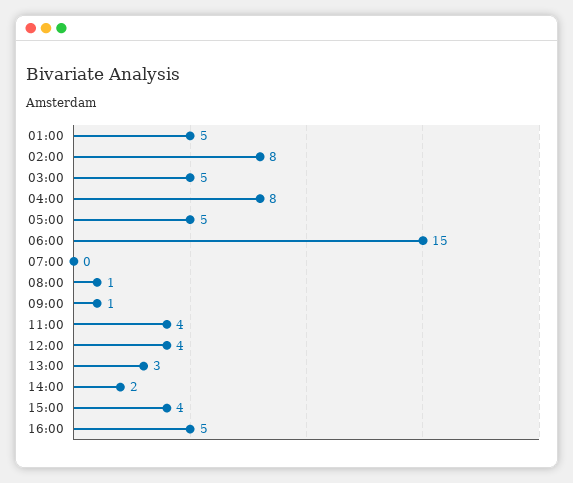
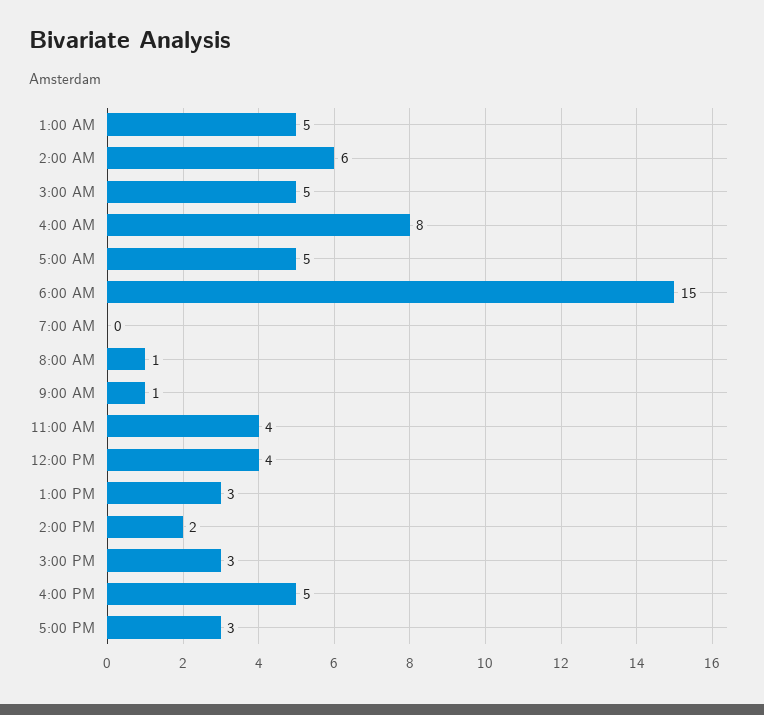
02:00: 8 -> 6
15:00: 4 -> 3
5:00 PM: none -> 3

